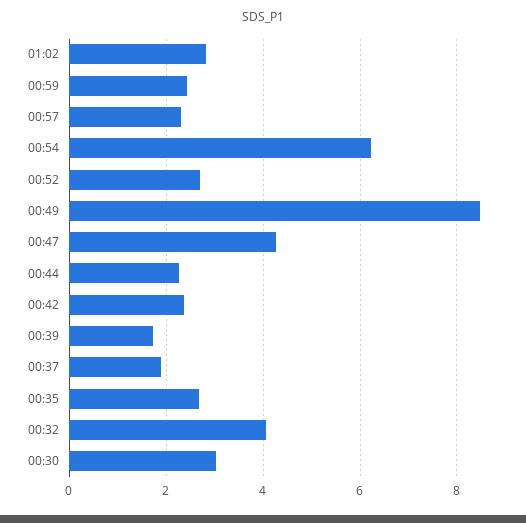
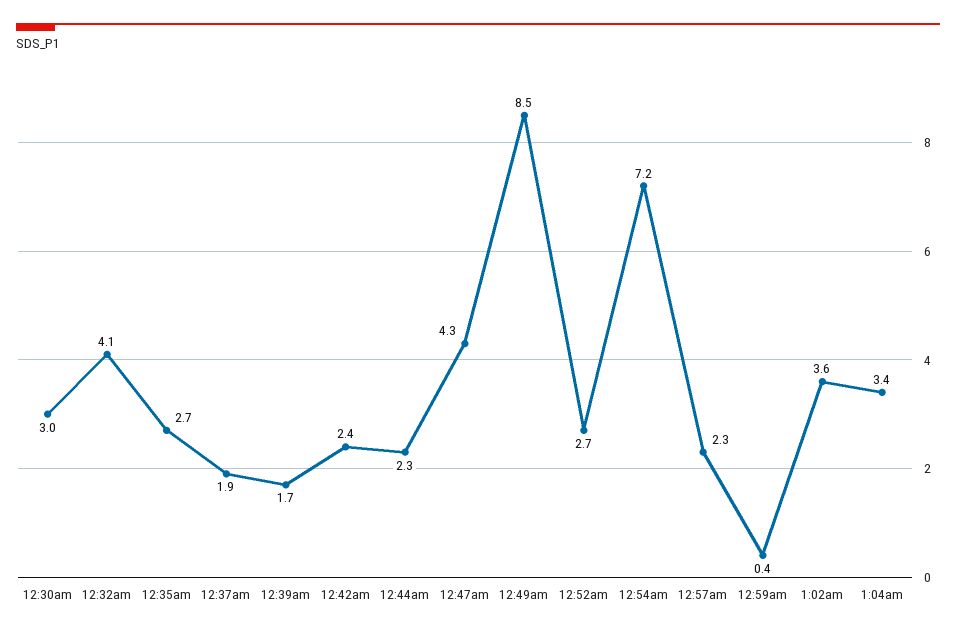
01:02: 2.8 -> 3.6
00:59: 2.4 -> 0.4
00:54: 6.2 -> 7.2
1:04am: none -> 3.4

